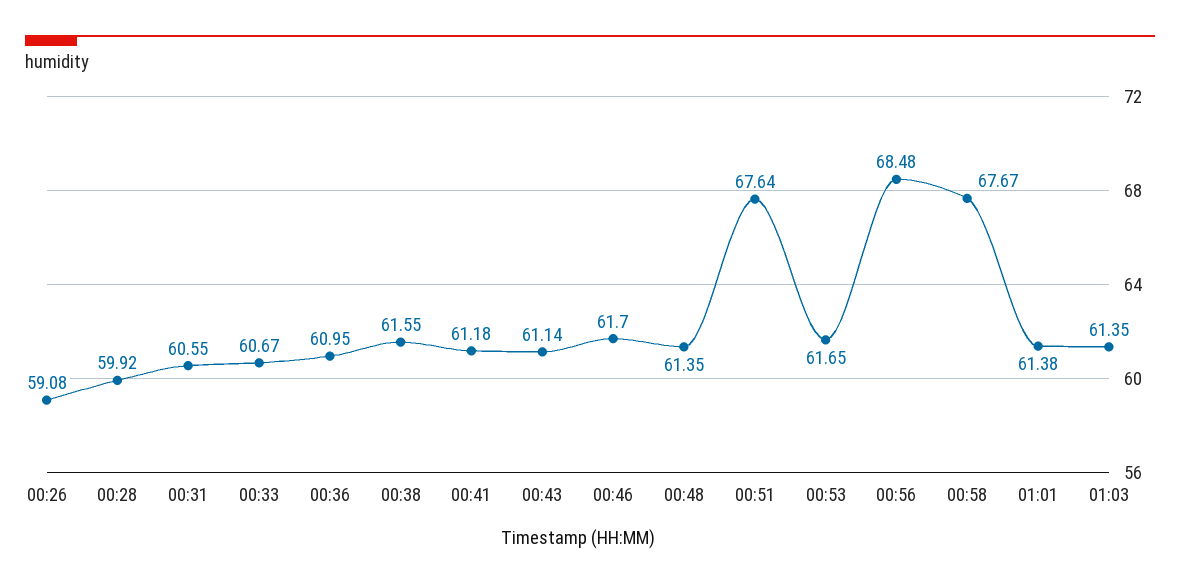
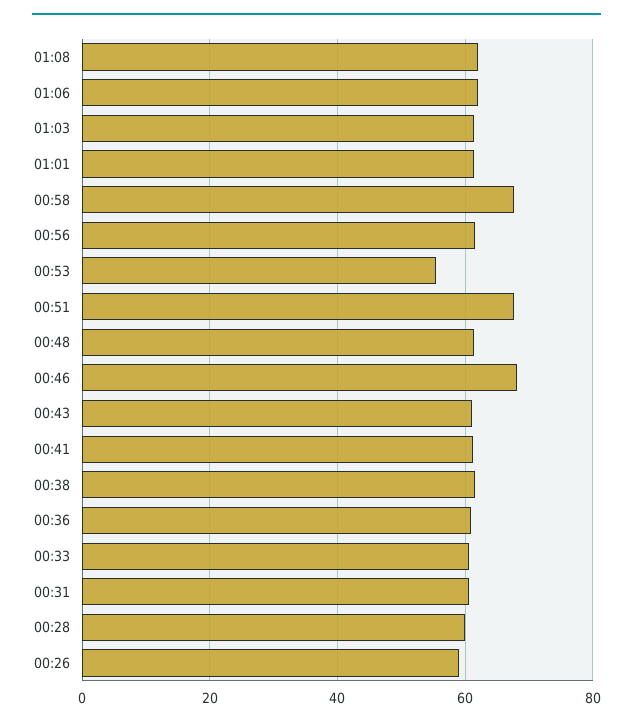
00:46: 61.7 -> 68
00:53: 61.65 -> 56
00:56: 68.48 -> 62
01:08: none -> 62
01:06: none -> 62

